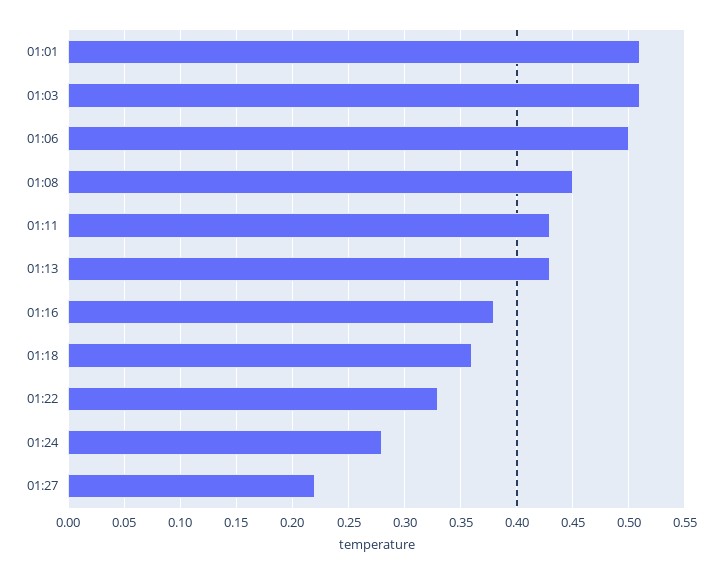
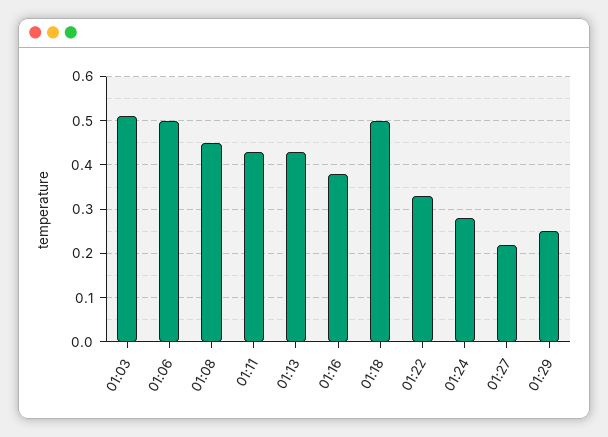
01:01: 0.51 -> none
01:18: 0.36 -> 0.5
01:29: none -> 0.25

